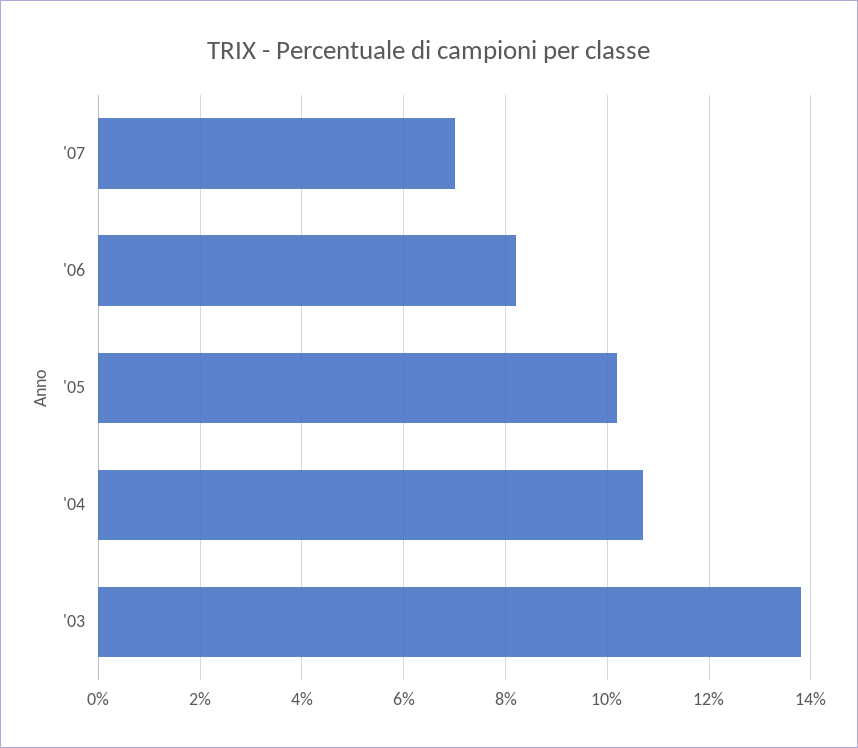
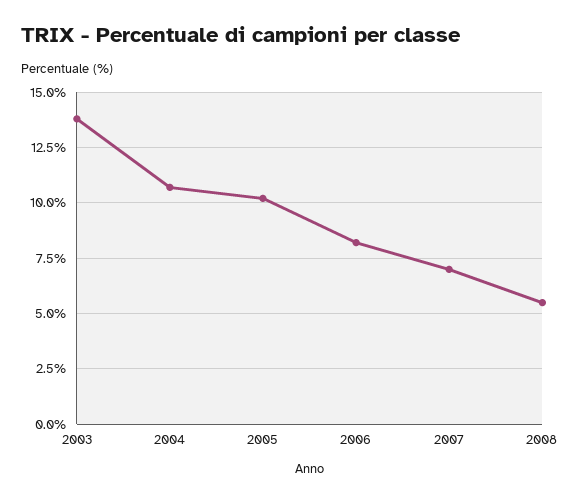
2008: none -> 5.5

